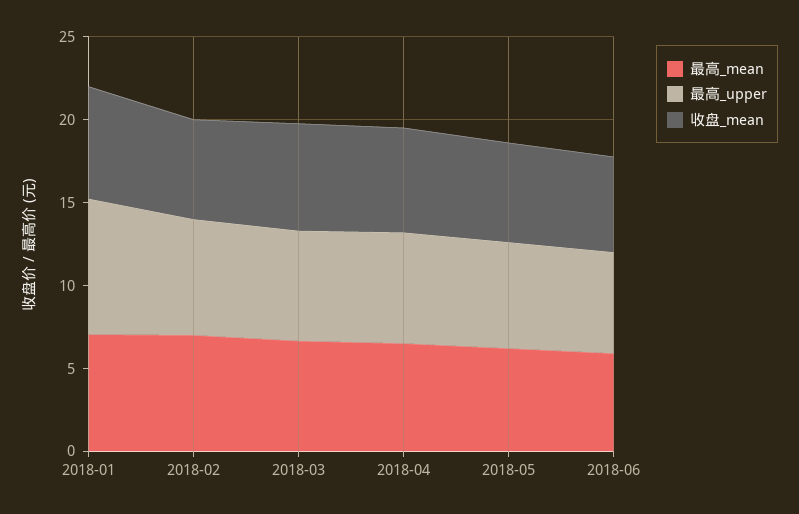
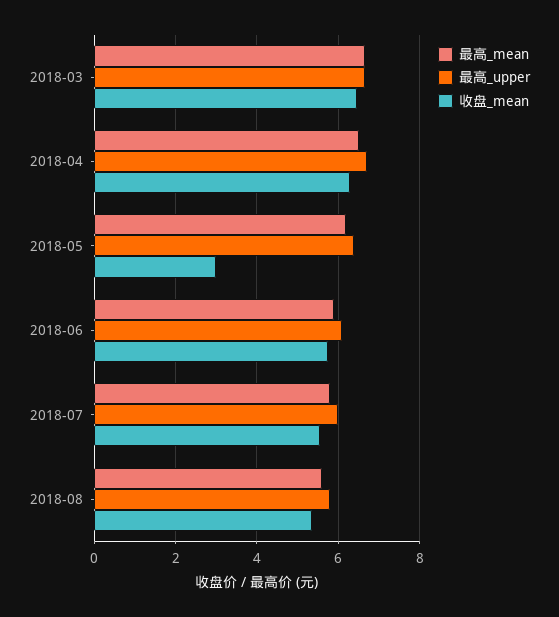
最高_mean, 2018-01: 7 -> none
最高_upper, 2018-01: 8 -> none
收盘_mean, 2018-01: 7 -> none
最高_mean, 2018-02: 7 -> none
最高_upper, 2018-02: 7 -> none
收盘_mean, 2018-02: 6 -> none
收盘_mean, 2018-05: 6 -> 3
最高_mean, 2018-07: none -> 5.8
最高_upper, 2018-07: none -> 6
收盘_mean, 2018-07: none -> 5.6
最高_mean, 2018-08: none -> 5.6
最高_upper, 2018-08: none -> 5.8
收盘_mean, 2018-08: none -> 5.4

